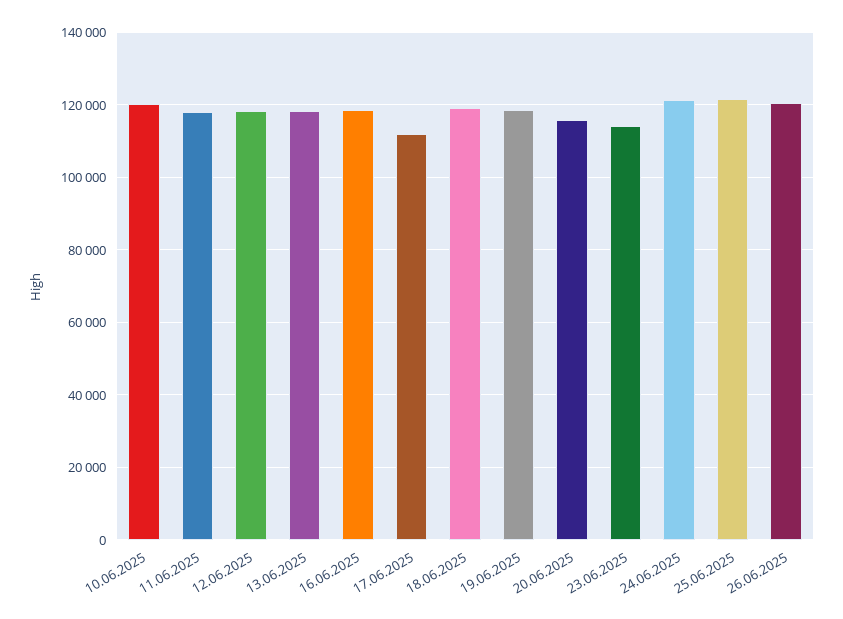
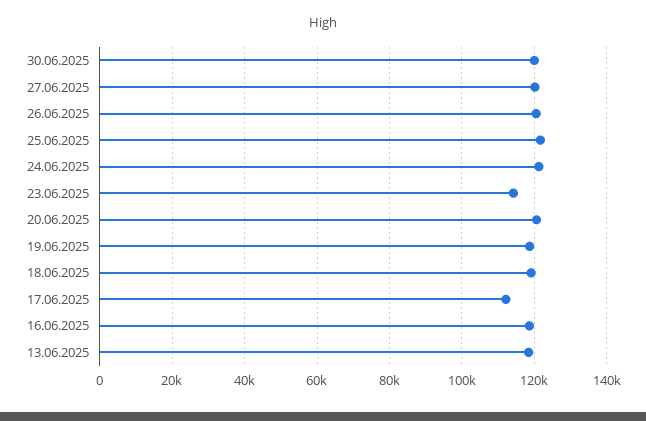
10.06.2025: 120000 -> none
11.06.2025: 118000 -> none
12.06.2025: 118000 -> none
20.06.2025: 116000 -> 120000
30.06.2025: none -> 120000
27.06.2025: none -> 120000

